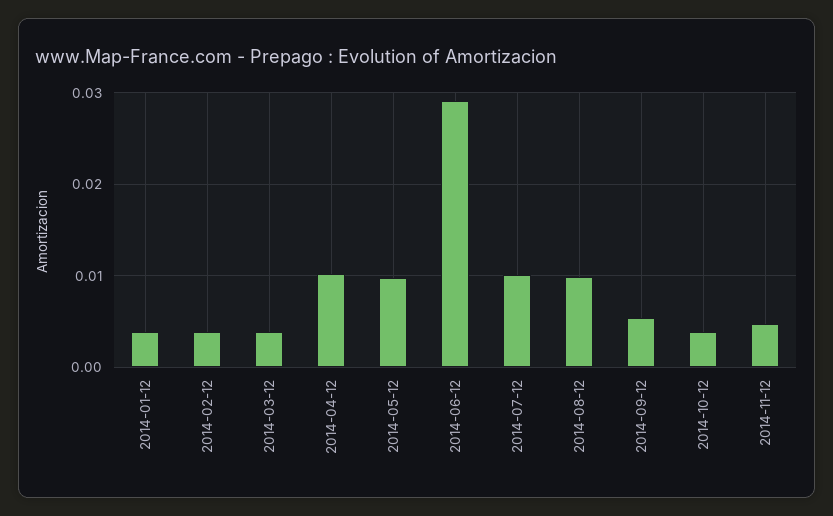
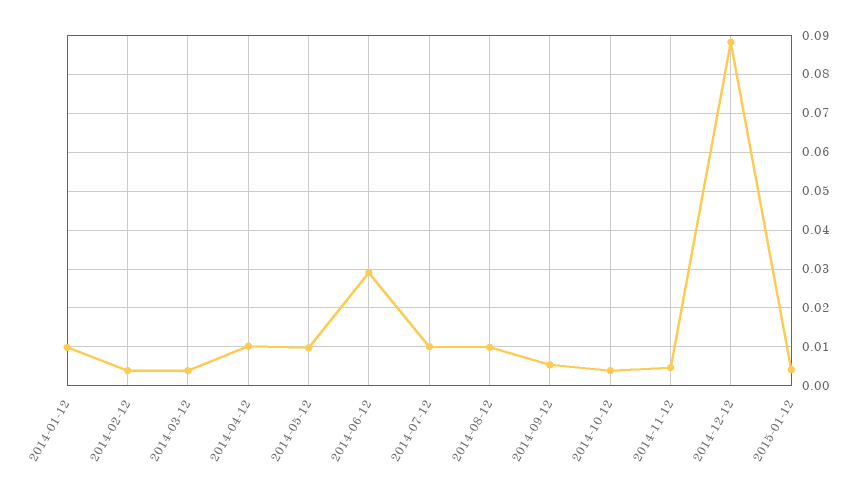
2014-01-12: 0.004 -> 0.01
2014-12-12: none -> 0.088
2015-01-12: none -> 0.004

